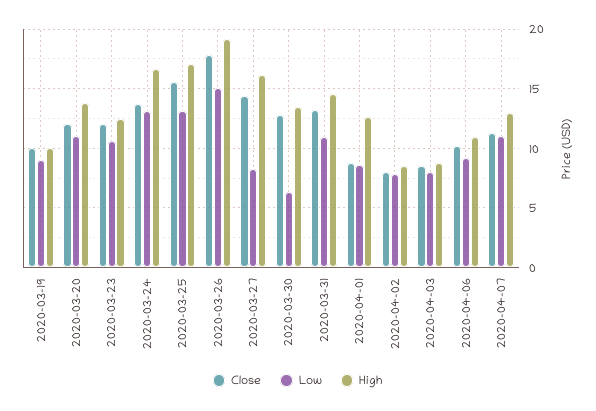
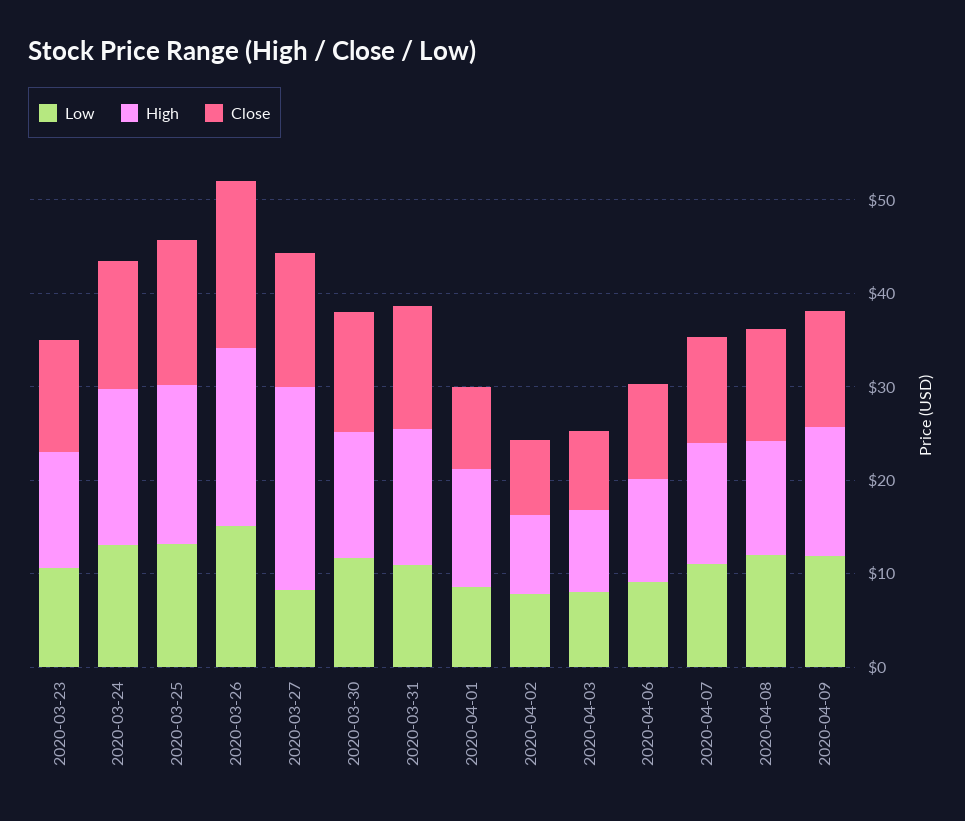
Close, 2020-03-19: 10 -> none
Low, 2020-03-19: 9 -> none
High, 2020-03-19: 10 -> none
Close, 2020-03-20: 12 -> none
Low, 2020-03-20: 11 -> none
High, 2020-03-20: 14 -> none
High, 2020-03-27: 16 -> 22
Low, 2020-03-30: 6 -> 12
Low, 2020-04-08: none -> 12
High, 2020-04-08: none -> 12
Close, 2020-04-08: none -> 12
Low, 2020-04-09: none -> 12
High, 2020-04-09: none -> 14
Close, 2020-04-09: none -> 12

